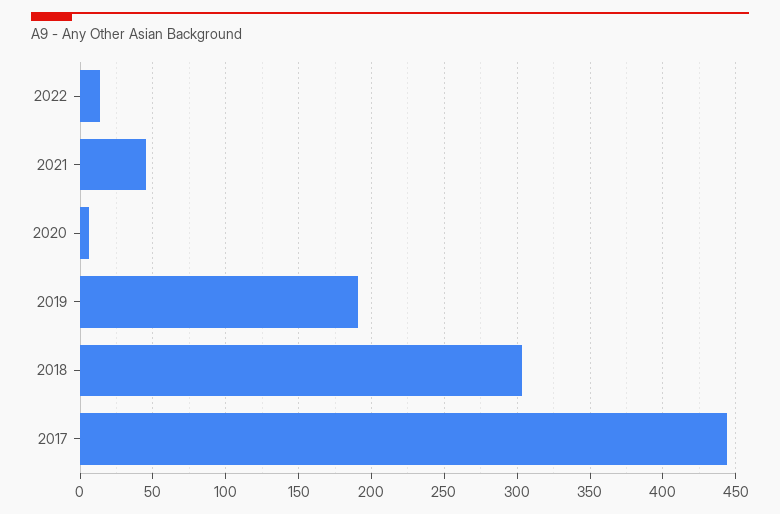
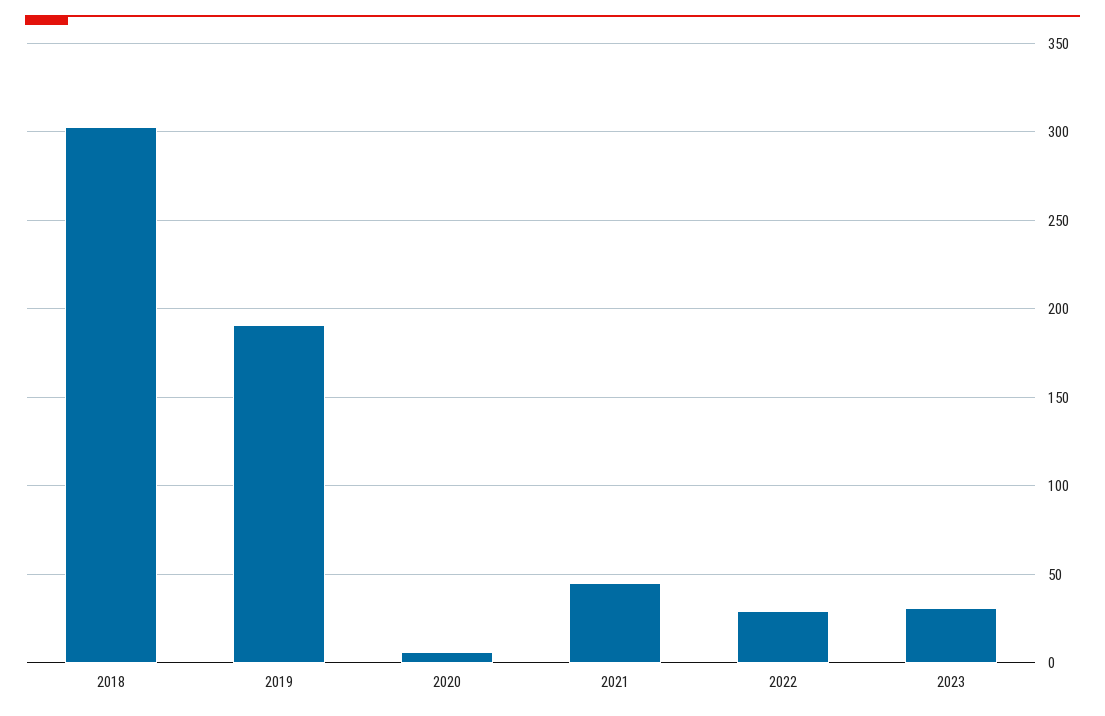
2022: 15 -> 30
2017: 445 -> none
2023: none -> 30

